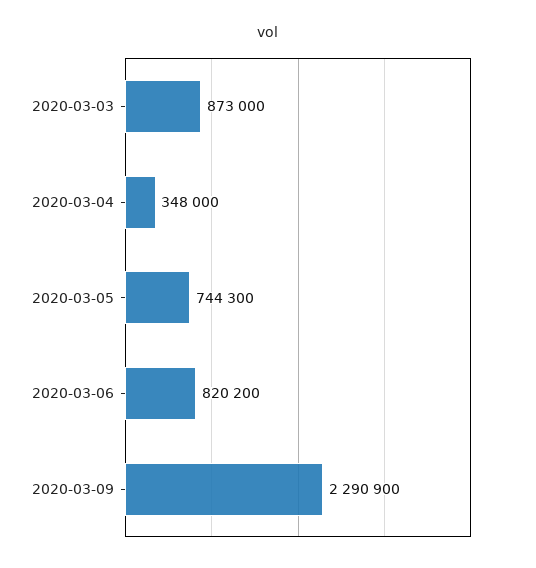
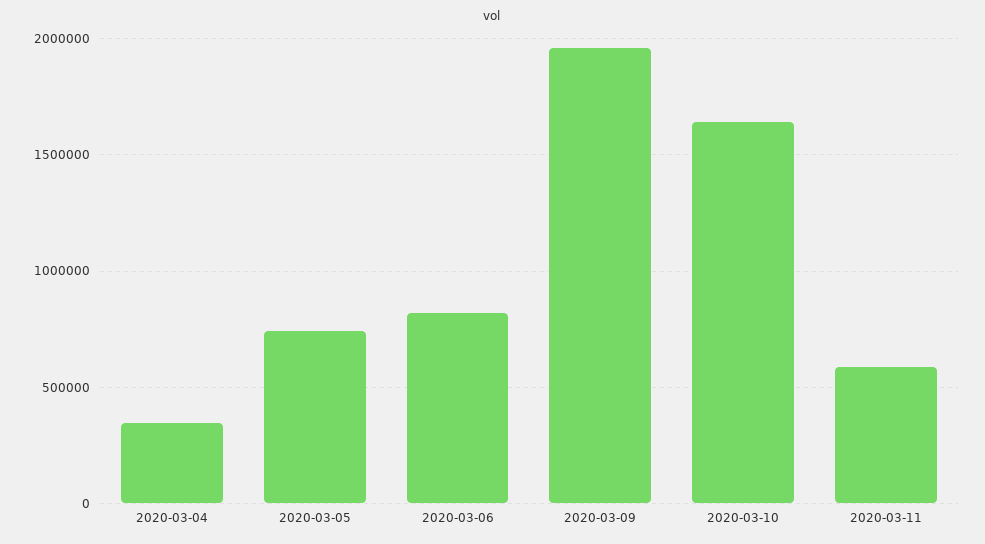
2020-03-03: 873000 -> none
2020-03-09: 2290900 -> 1950000
2020-03-10: none -> 1650000
2020-03-11: none -> 600000

